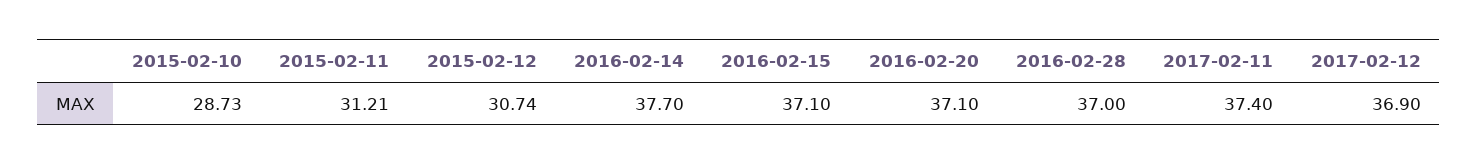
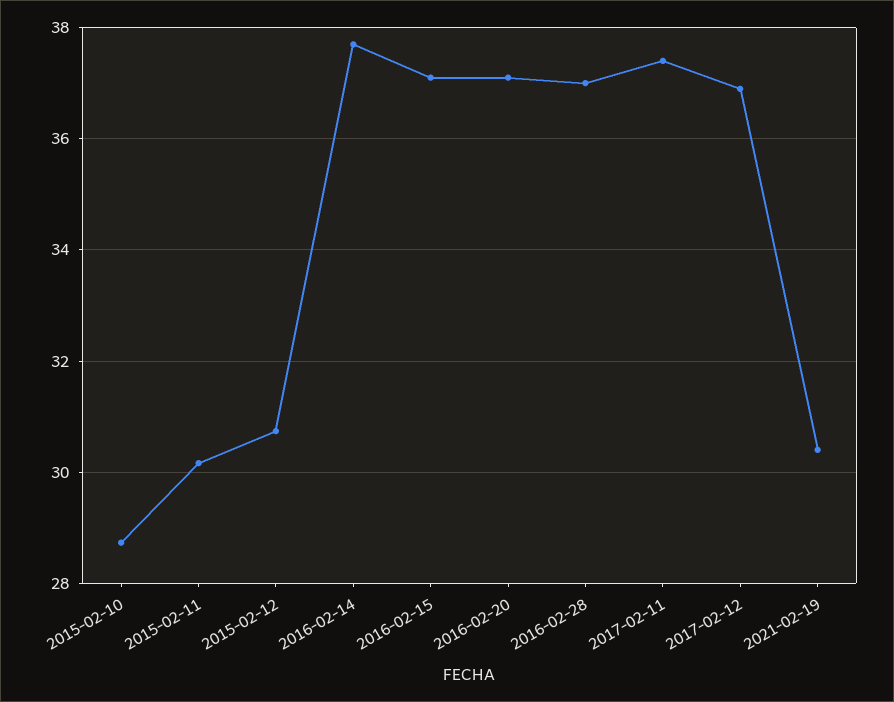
2015-02-11: 31.21 -> 30.2
2021-02-19: none -> 30.4

